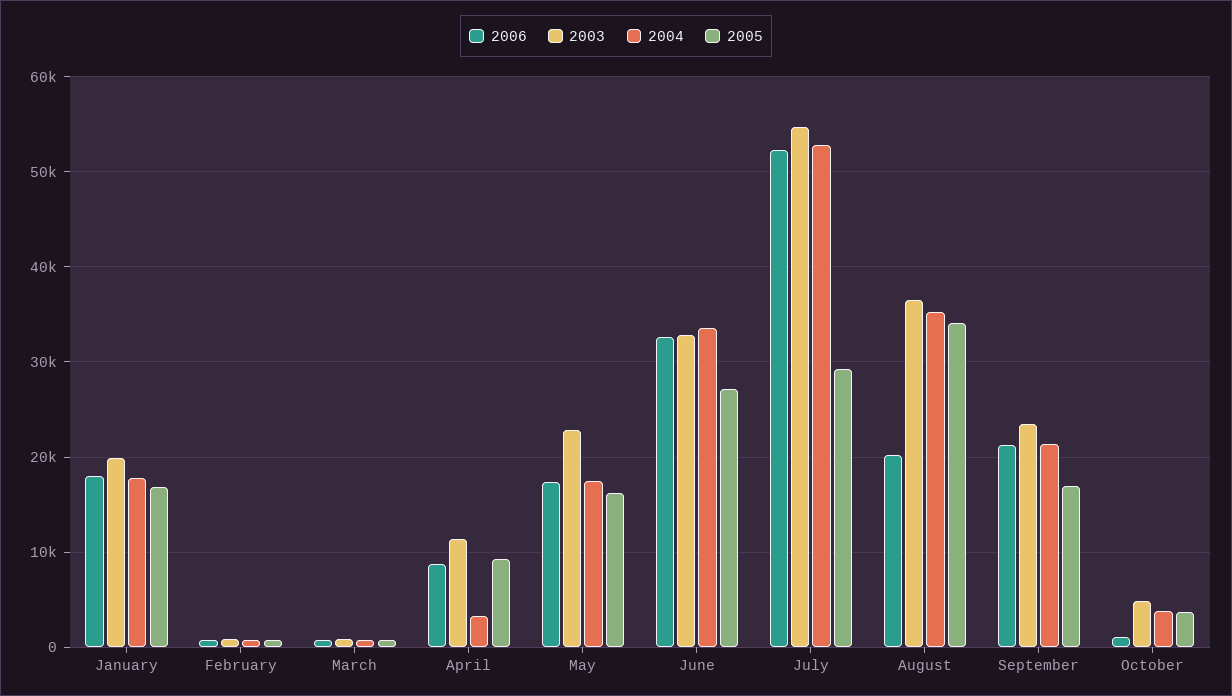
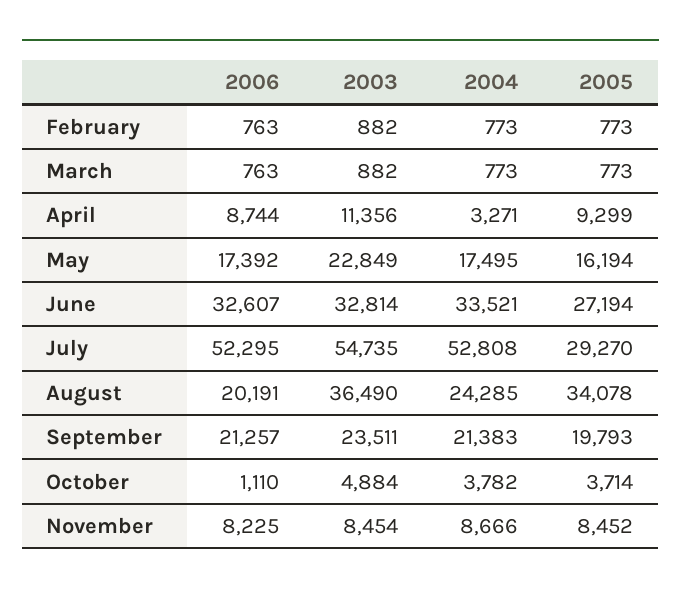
2006, January: 18000 -> none
2003, January: 20000 -> none
2004, January: 18000 -> none
2005, January: 17000 -> none
2004, August: 35000 -> 24285
2005, September: 17000 -> 19793
2006, November: none -> 8225
2003, November: none -> 8454
2004, November: none -> 8666
2005, November: none -> 8452

